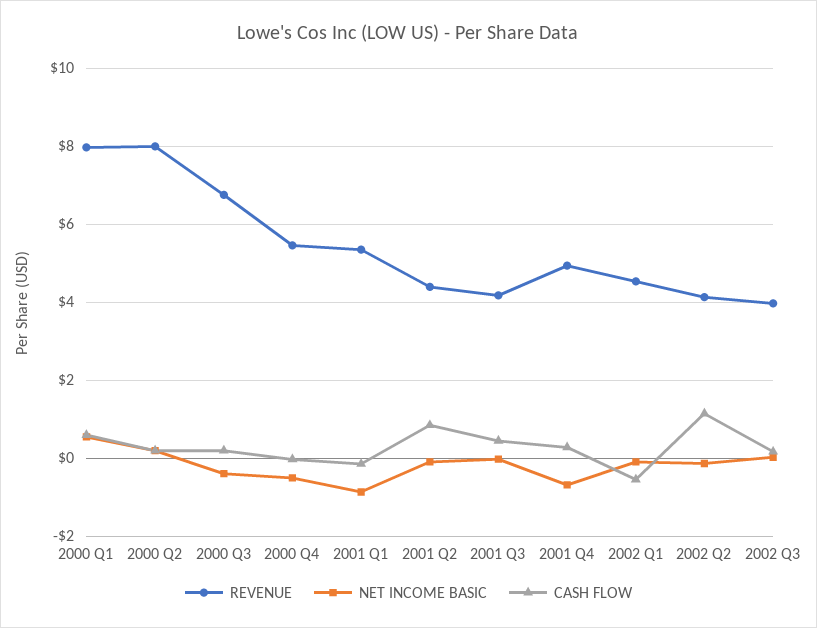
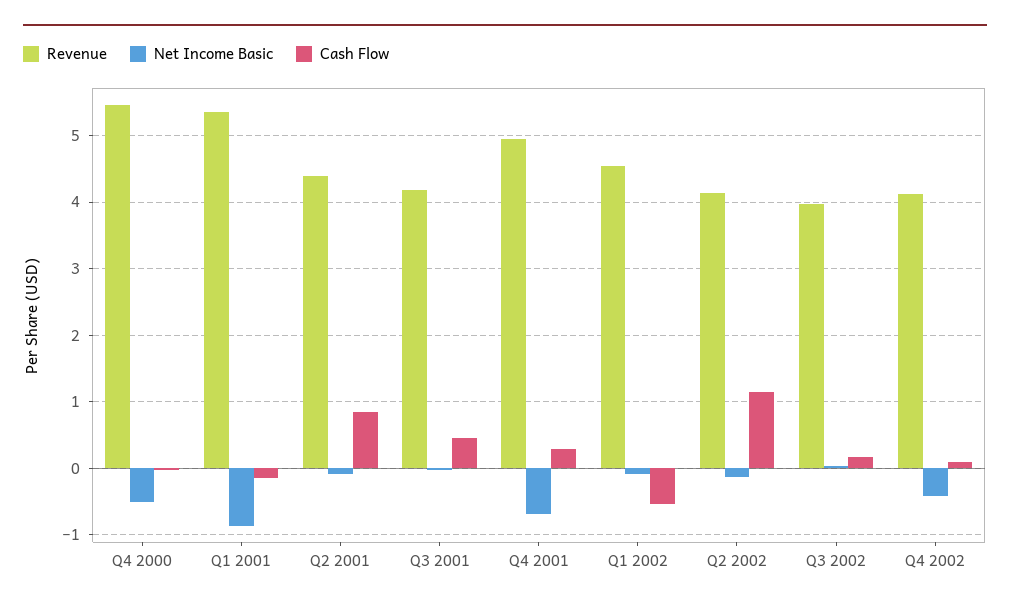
REVENUE, 2000 Q1: 8 -> none
NET INCOME BASIC, 2000 Q1: 0.6 -> none
CASH FLOW, 2000 Q1: 0.6 -> none
REVENUE, 2000 Q2: 8 -> none
NET INCOME BASIC, 2000 Q2: 0.2 -> none
CASH FLOW, 2000 Q2: 0.2 -> none
REVENUE, 2000 Q3: 6.8 -> none
NET INCOME BASIC, 2000 Q3: -0.4 -> none
CASH FLOW, 2000 Q3: 0.2 -> none
REVENUE, Q4 2002: none -> 4.1
NET INCOME BASIC, Q4 2002: none -> -0.4
CASH FLOW, Q4 2002: none -> 0.1

